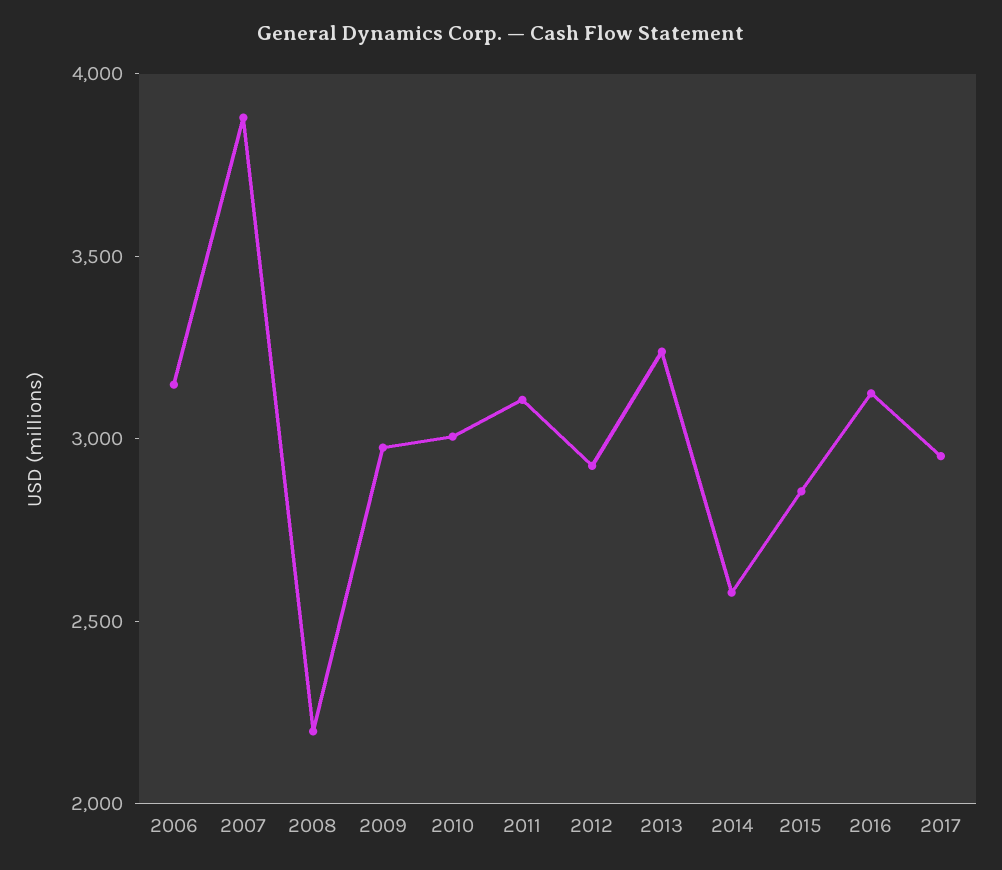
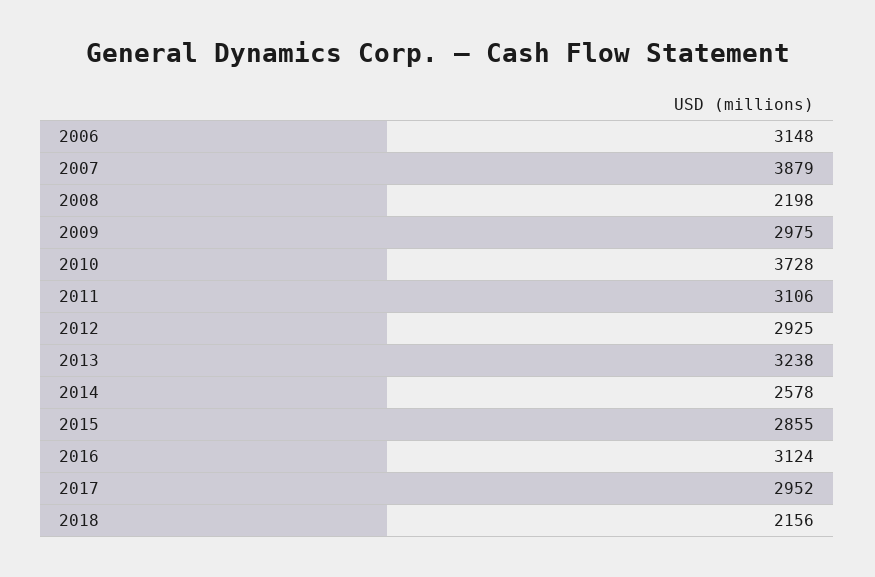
2010: 3000 -> 3728
2018: none -> 2156

